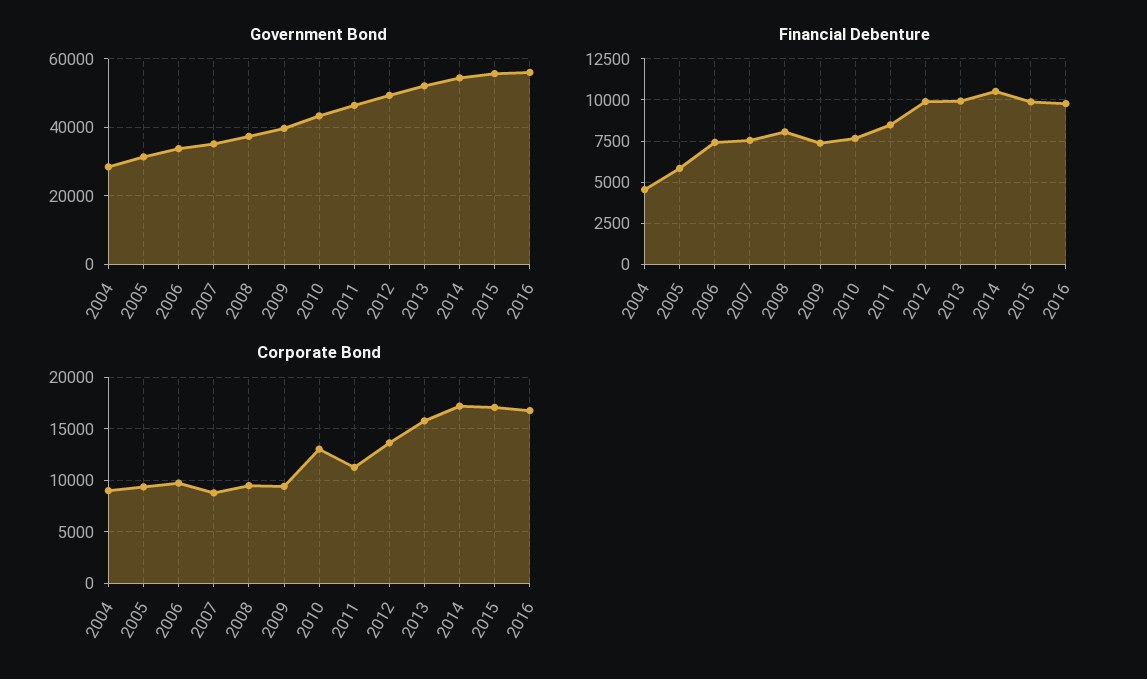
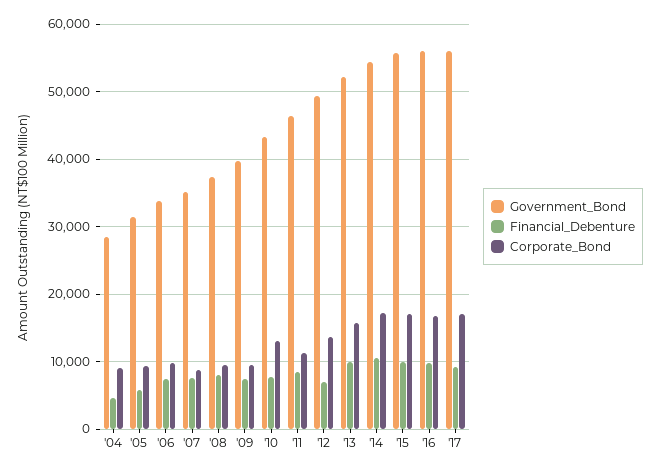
Financial Debenture, 2012: 10000 -> 7000
Government Bond, '17: none -> 56000
Financial Debenture, '17: none -> 9000
Corporate Bond, '17: none -> 17000

